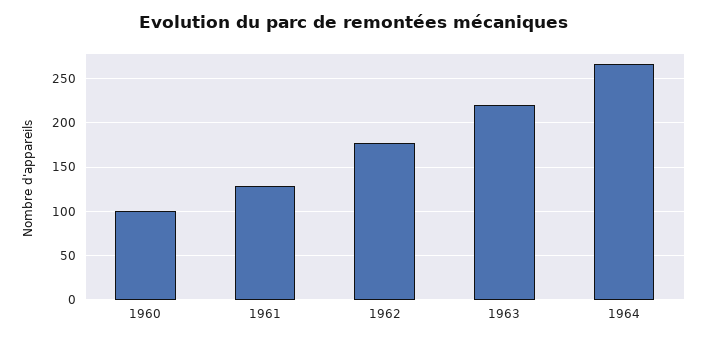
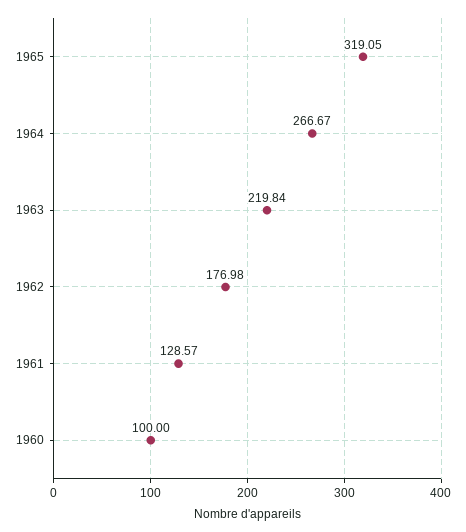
1965: none -> 319.05

